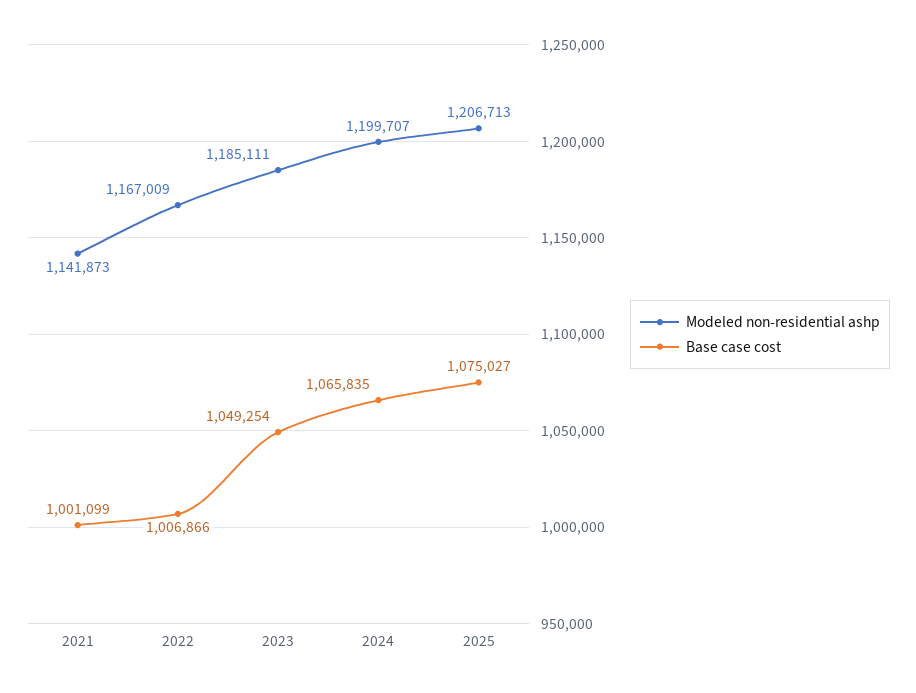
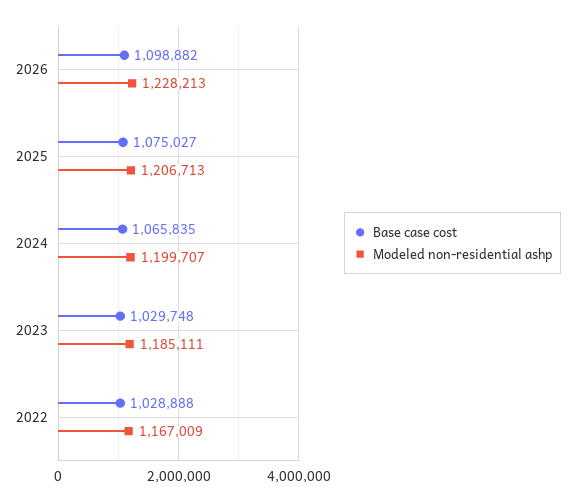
Modeled non-residential ashp, 2021: 1141873 -> none
Base case cost, 2021: 1001099 -> none
Base case cost, 2022: 1006866 -> 1028888
Base case cost, 2023: 1049254 -> 1029748
Base case cost, 2026: none -> 1098882
Modeled non-residential ashp, 2026: none -> 1228213

